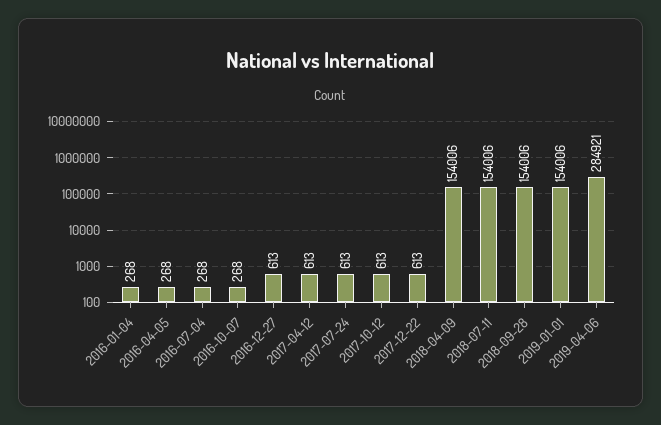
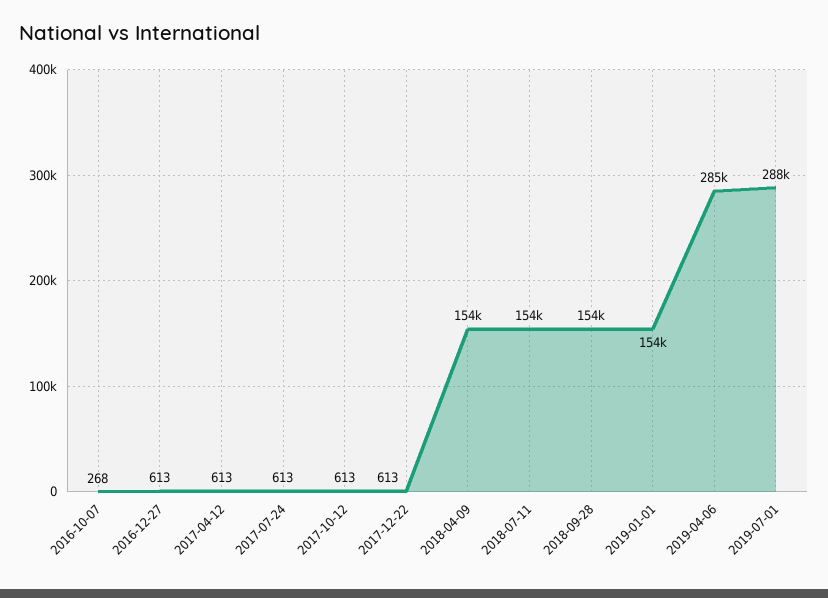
2016-01-04: 268 -> none
2016-04-05: 268 -> none
2016-07-04: 268 -> none
2019-07-01: none -> 288000

